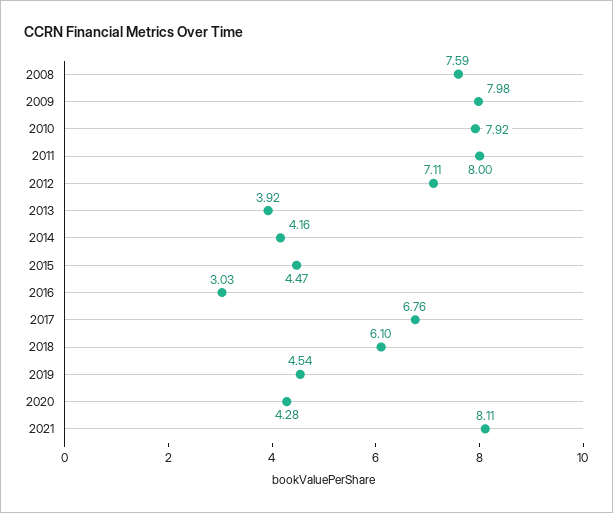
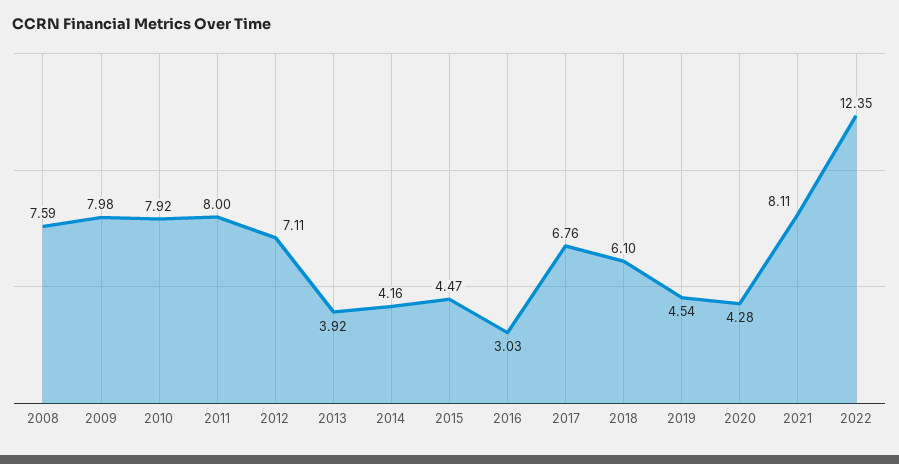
2022: none -> 12.35

